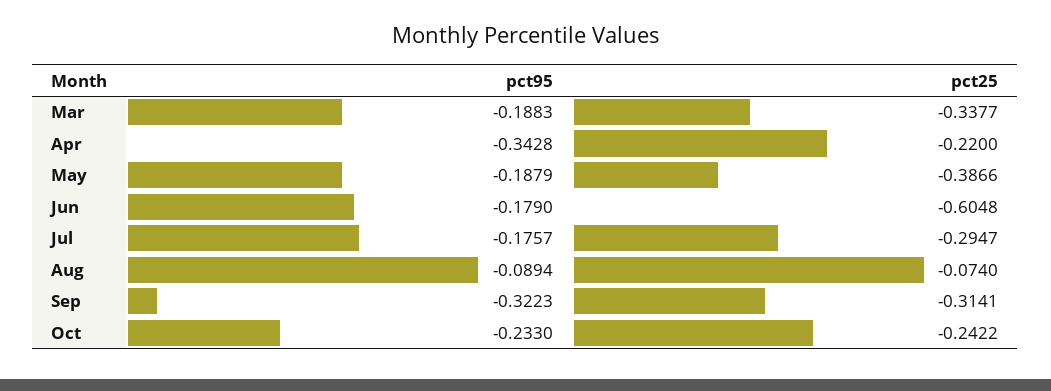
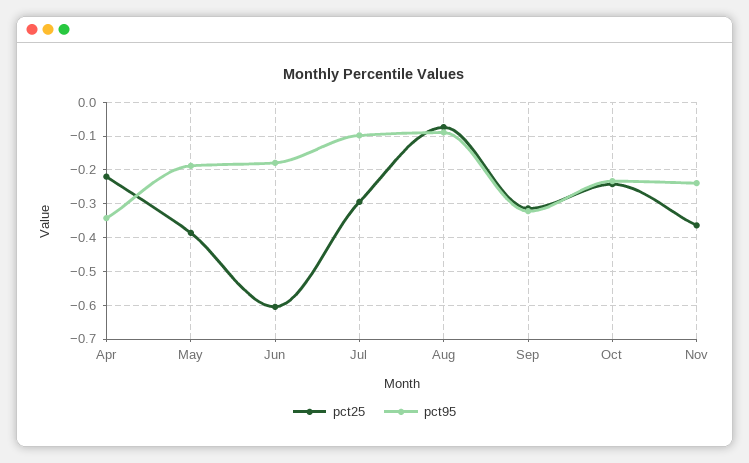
pct95, Mar: -0.1883 -> none
pct25, Mar: -0.3377 -> none
pct95, Jul: -0.1757 -> -0.1
pct25, Nov: none -> -0.36
pct95, Nov: none -> -0.24

